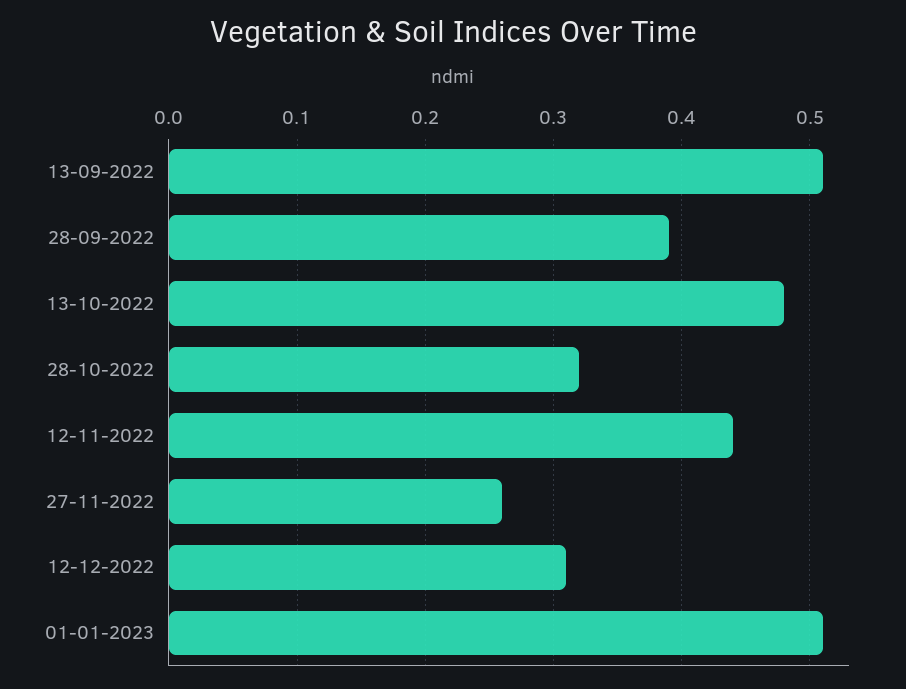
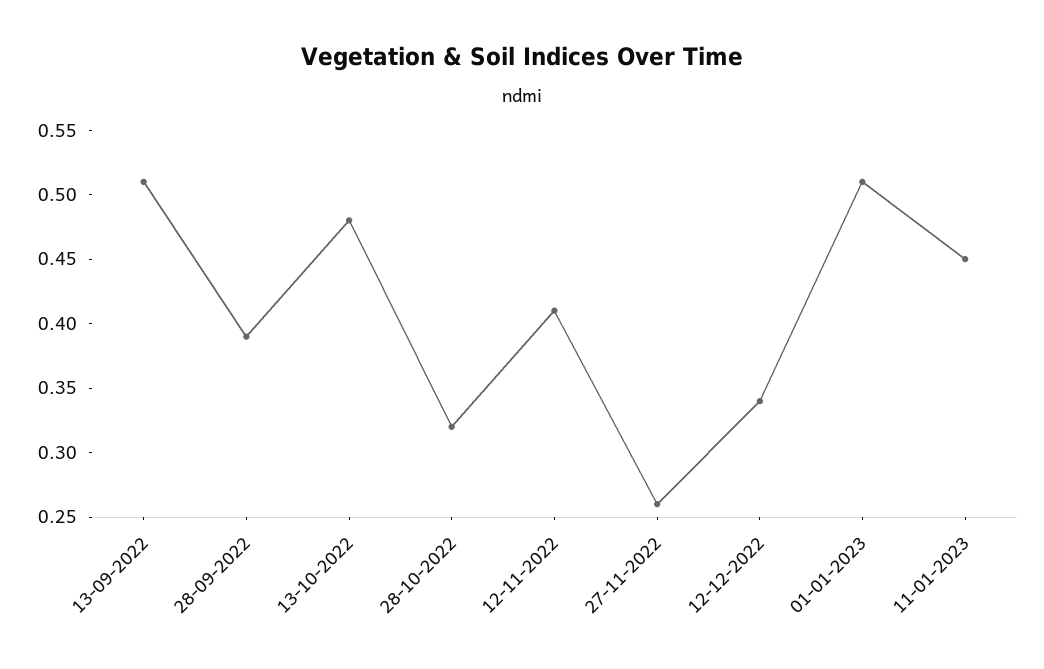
12-11-2022: 0.44 -> 0.41
12-12-2022: 0.31 -> 0.34
11-01-2023: none -> 0.45

